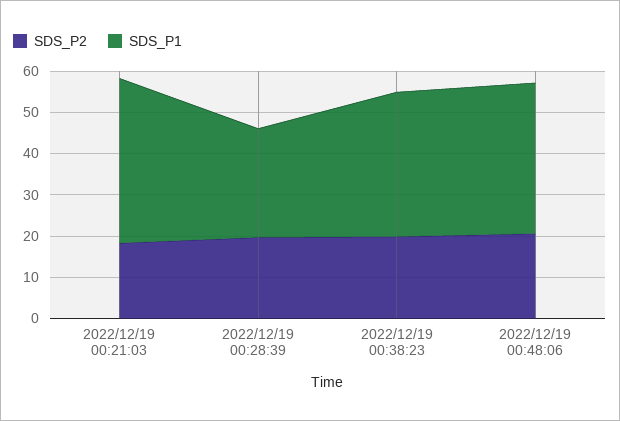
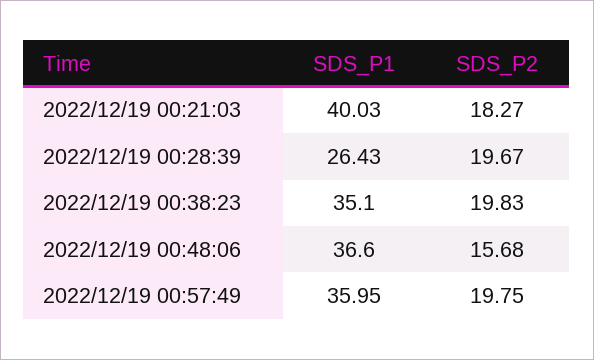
SDS_P2, 2022/12/19 00:48:06: 20 -> 15.68
SDS_P1, 2022/12/19 00:57:49: none -> 35.95
SDS_P2, 2022/12/19 00:57:49: none -> 19.75

